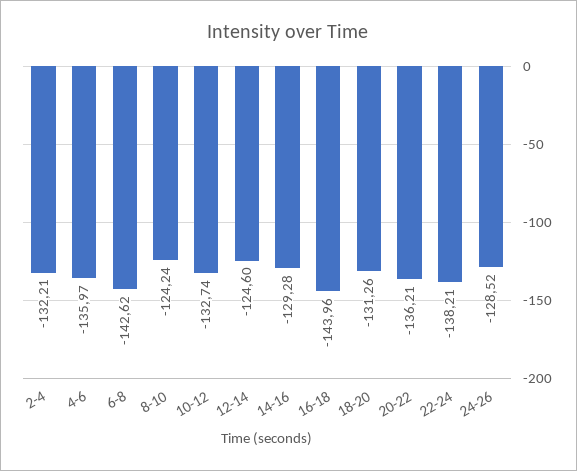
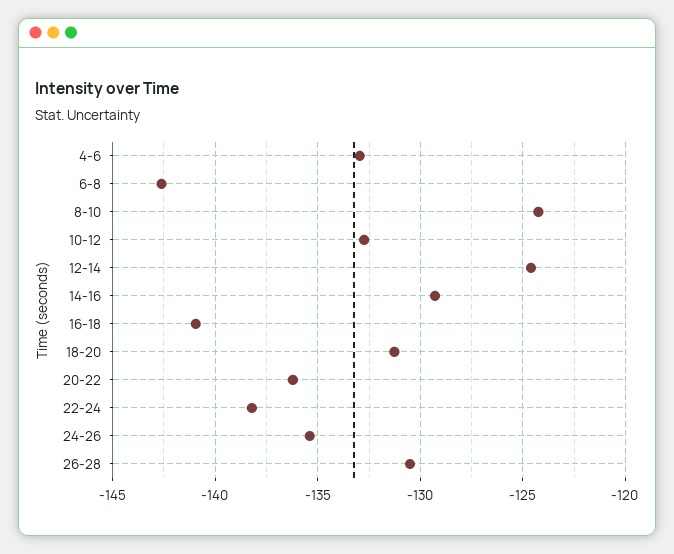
2-4: -132.21 -> none
4-6: -135.97 -> -133
16-18: -143.96 -> -141
24-26: -128.52 -> -135.5
26-28: none -> -130.5

